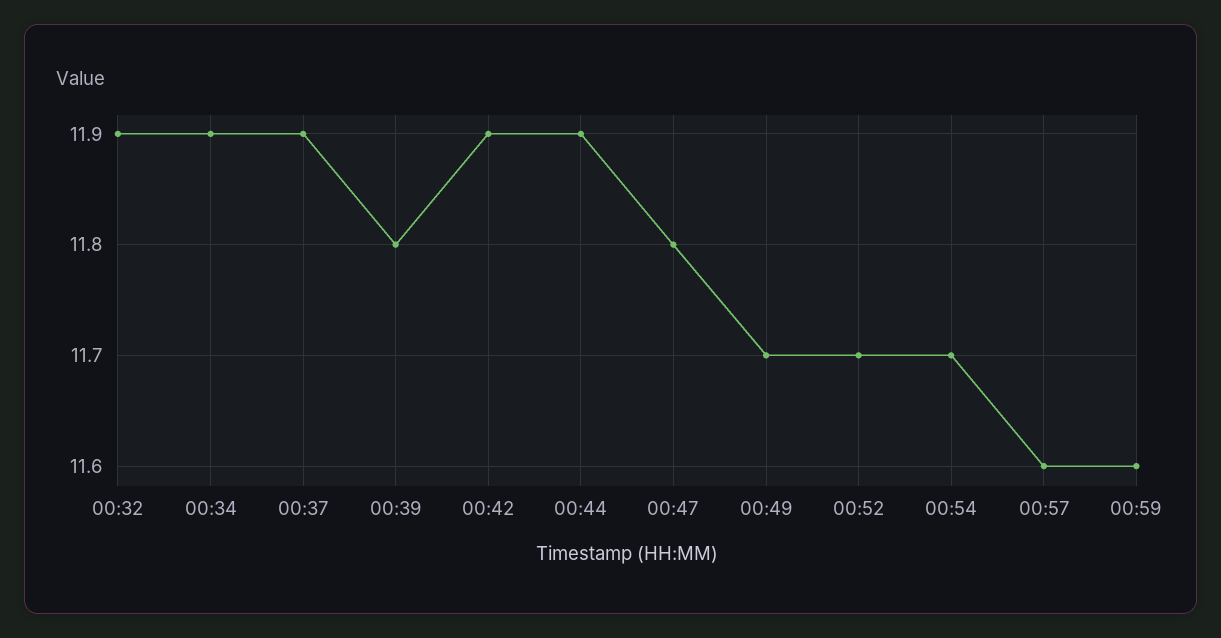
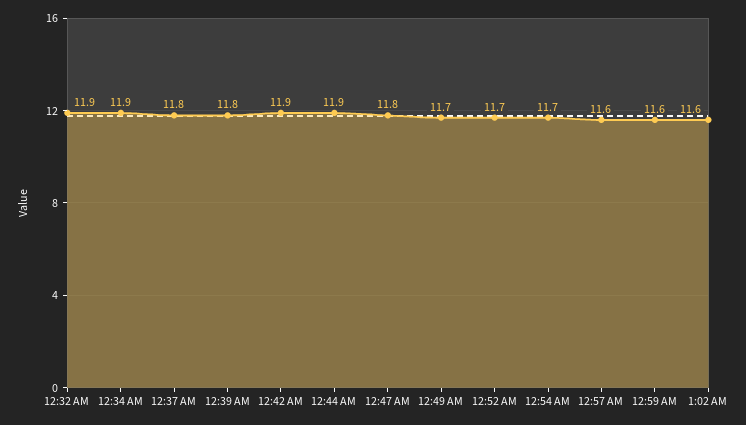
00:37: 11.9 -> 11.8
1:02 AM: none -> 11.6

